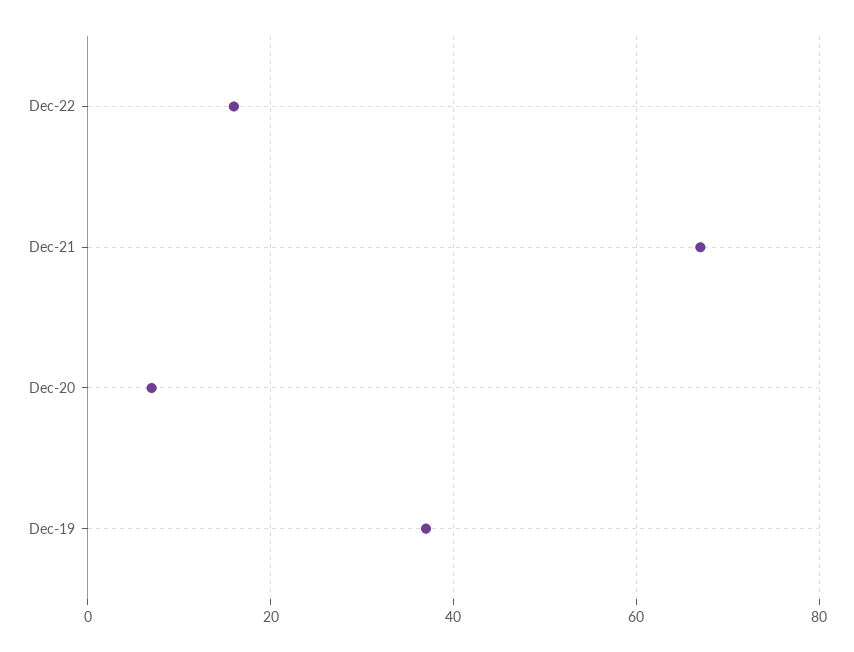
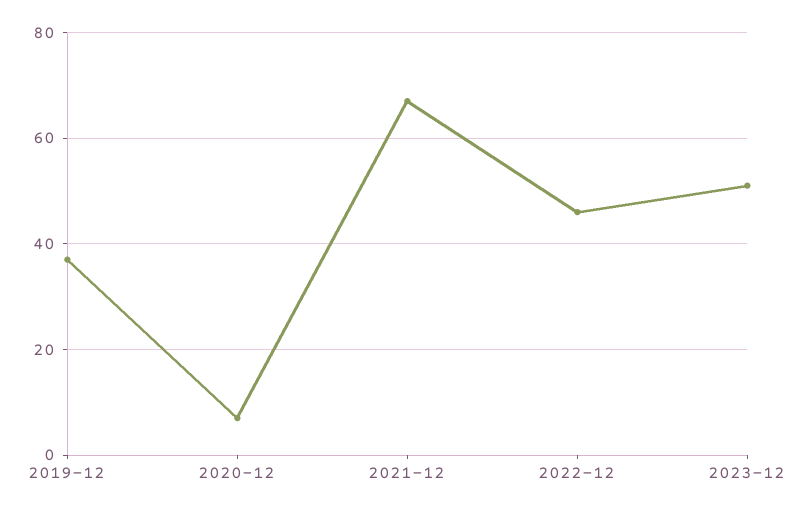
Dec-22: 15 -> 45
2023-12: none -> 50

